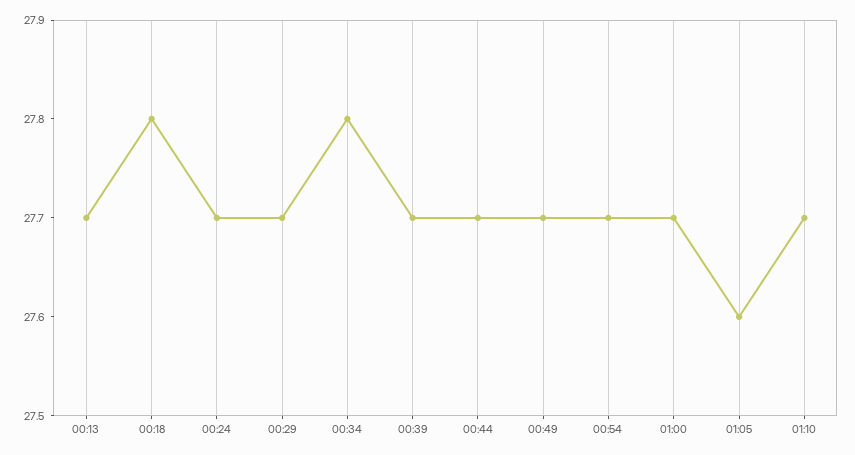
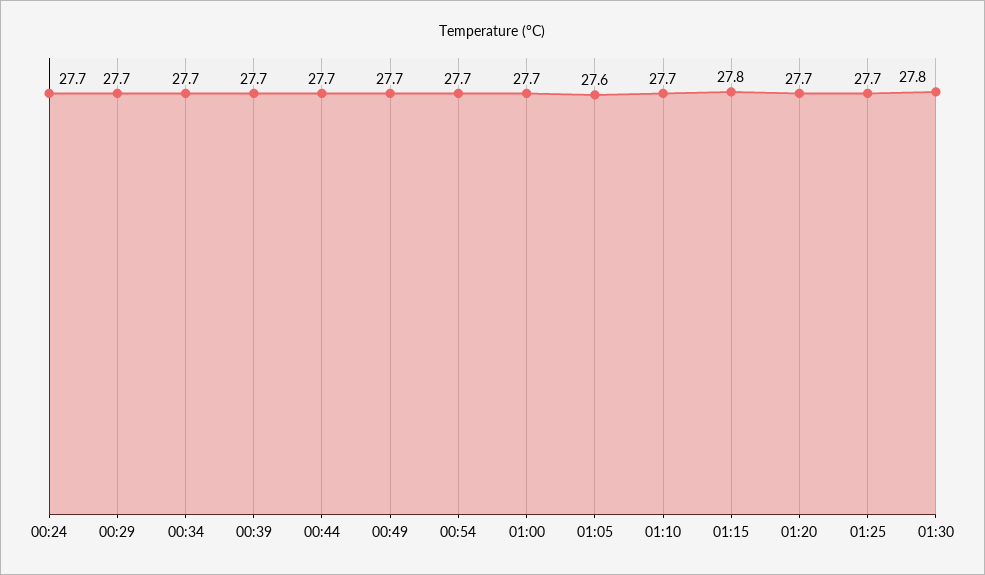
00:13: 27.7 -> none
00:18: 27.8 -> none
00:34: 27.8 -> 27.7
01:15: none -> 27.8
01:20: none -> 27.7
01:25: none -> 27.7
01:30: none -> 27.8

